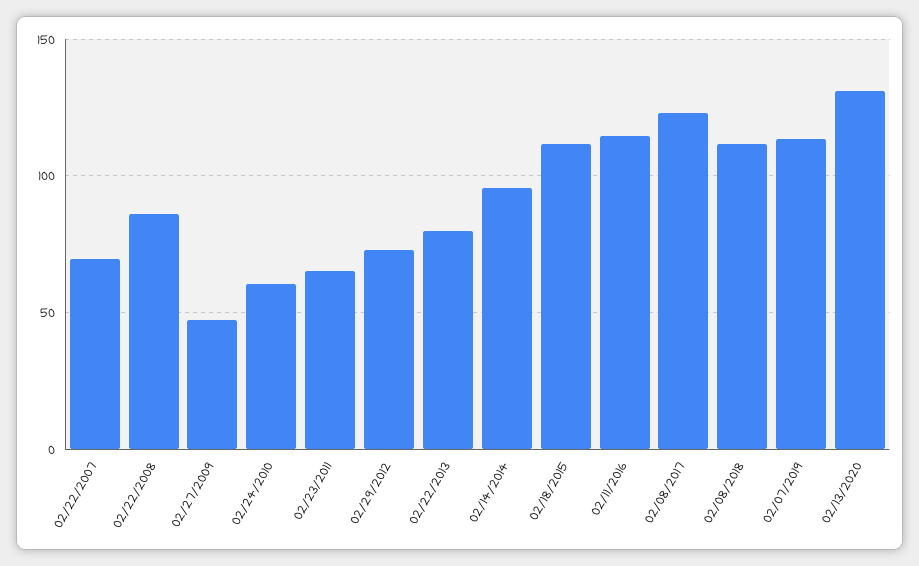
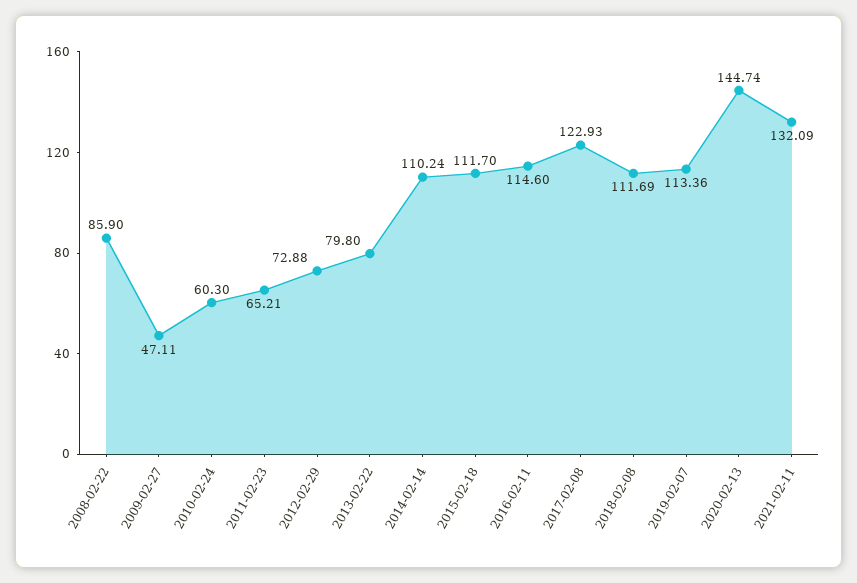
02/22/2007: 70 -> none
02/14/2014: 95 -> 110.24
02/13/2020: 130 -> 144.74
2021-02-11: none -> 132.09

